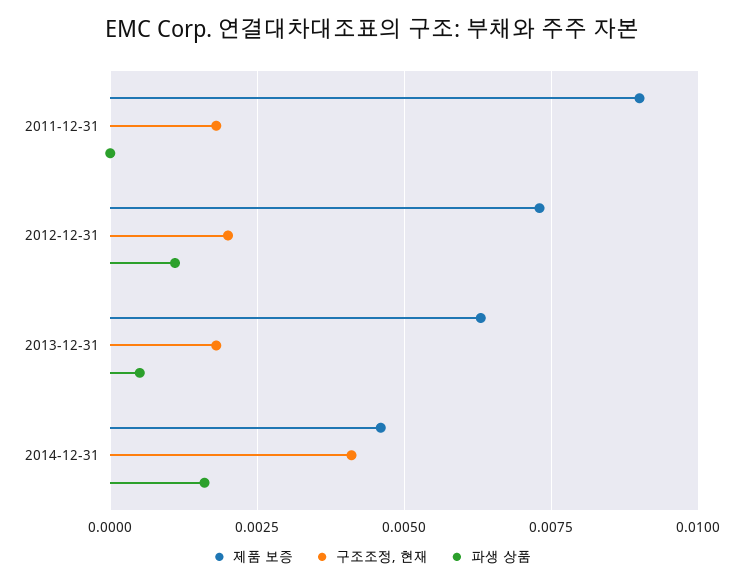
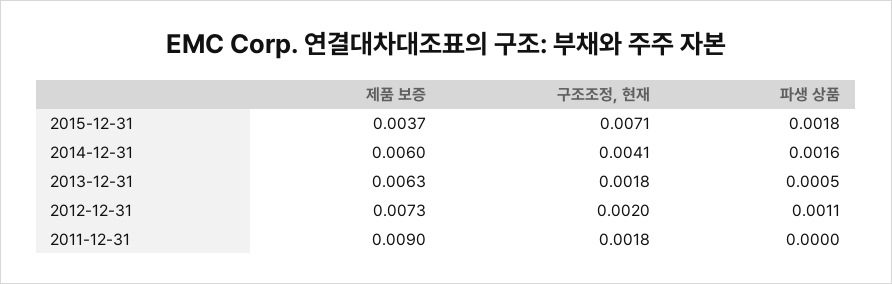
제품 보증, 2014-12-31: 0.0045 -> 0.006
제품 보증, 2015-12-31: none -> 0.0037
구조조정, 현재, 2015-12-31: none -> 0.0071
파생 상품, 2015-12-31: none -> 0.0018

